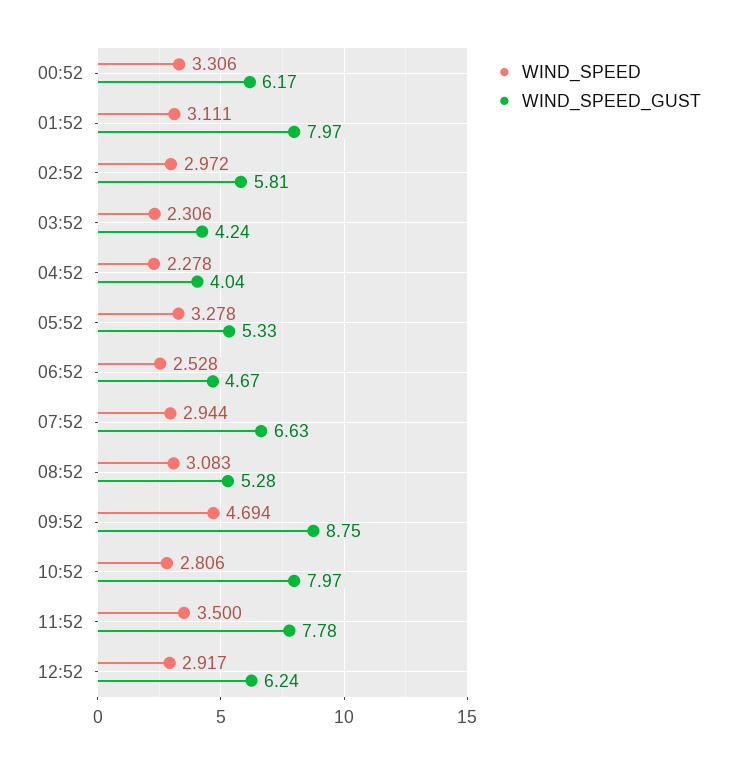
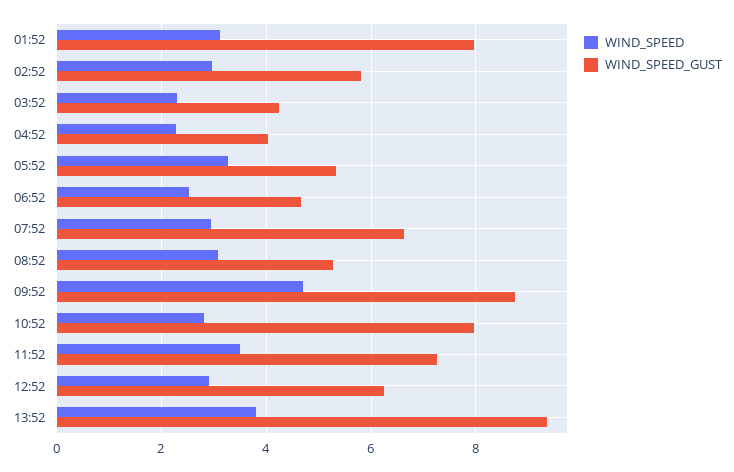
WIND_SPEED, 00:52: 3.306 -> none
WIND_SPEED_GUST, 00:52: 6.17 -> none
WIND_SPEED_GUST, 11:52: 7.78 -> 7.2
WIND_SPEED, 13:52: none -> 3.8
WIND_SPEED_GUST, 13:52: none -> 9.4

